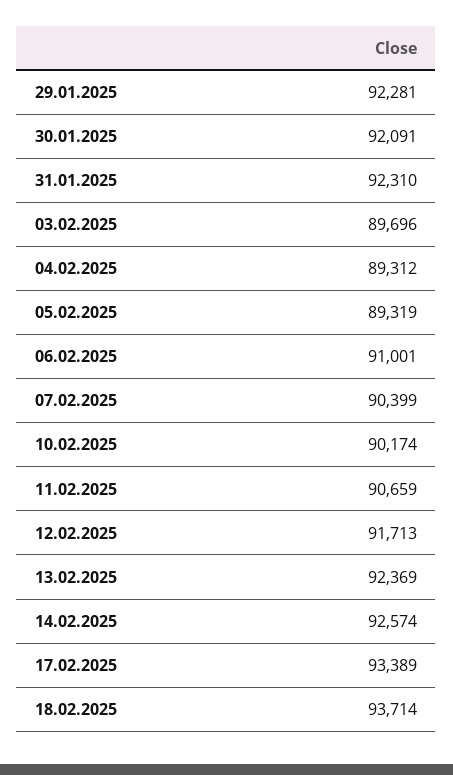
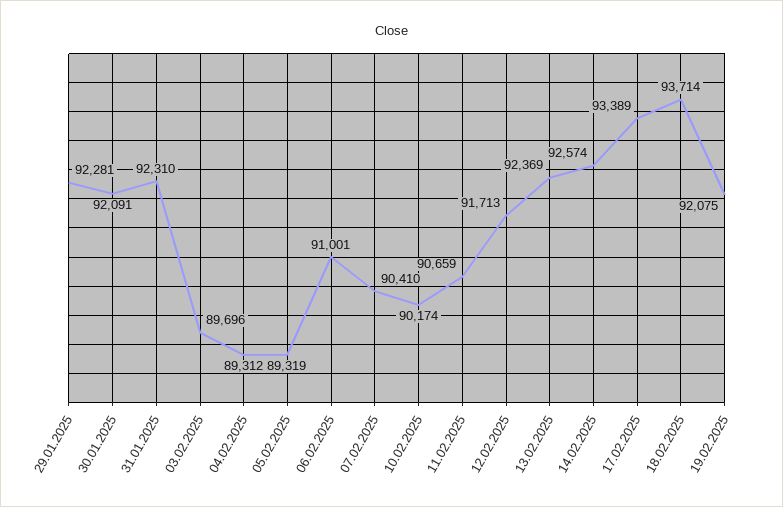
07.02.2025: 90399 -> 90410
19.02.2025: none -> 92075

